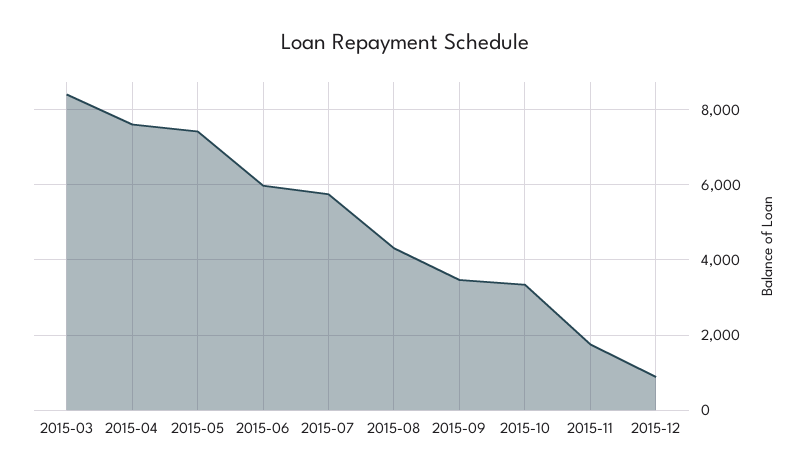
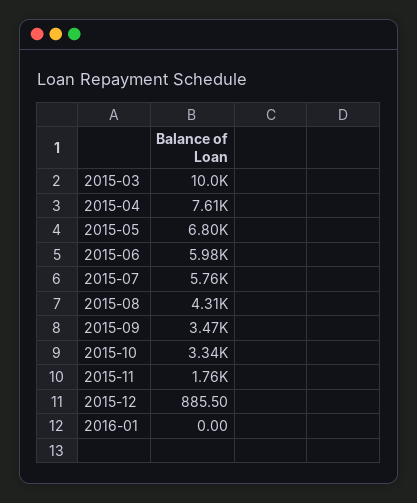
2015-03: 8400 -> 10000
2015-05: 7400 -> 6800
2016-01: none -> 0

